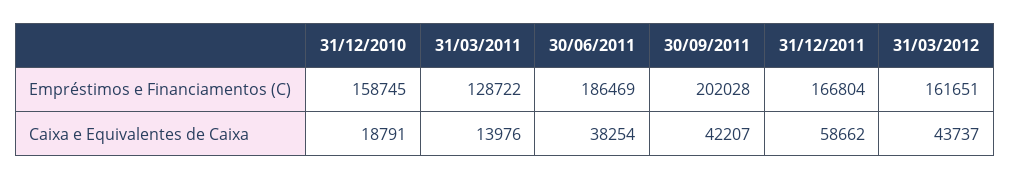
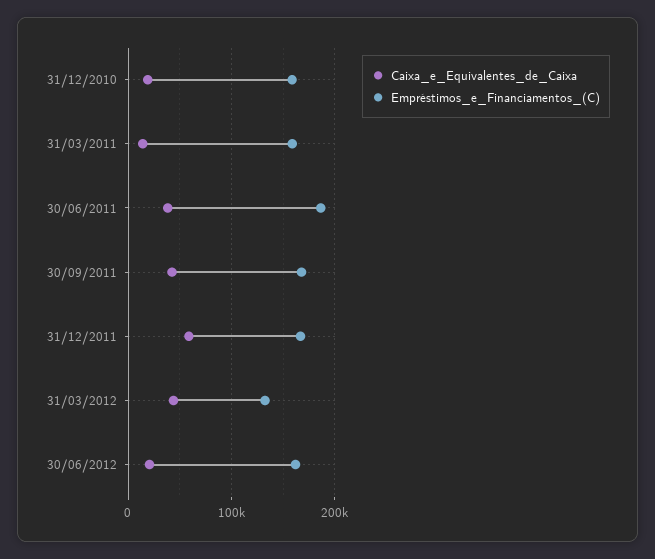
Empréstimos e Financiamentos (C), 31/03/2011: 128722 -> 160000
Empréstimos e Financiamentos (C), 30/09/2011: 202028 -> 170000
Empréstimos e Financiamentos (C), 31/03/2012: 161651 -> 130000
Caixa e Equivalentes de Caixa, 30/06/2012: none -> 20000
Empréstimos e Financiamentos (C), 30/06/2012: none -> 160000

